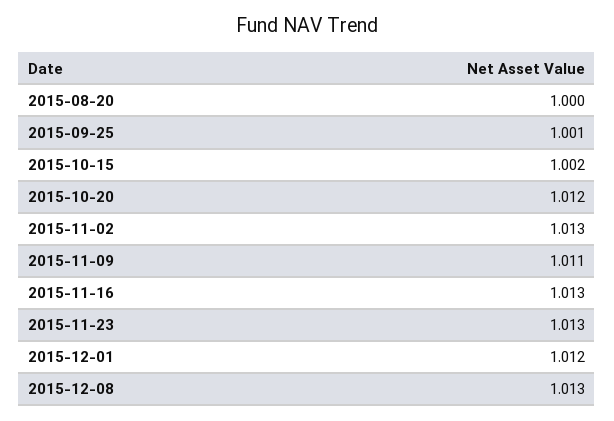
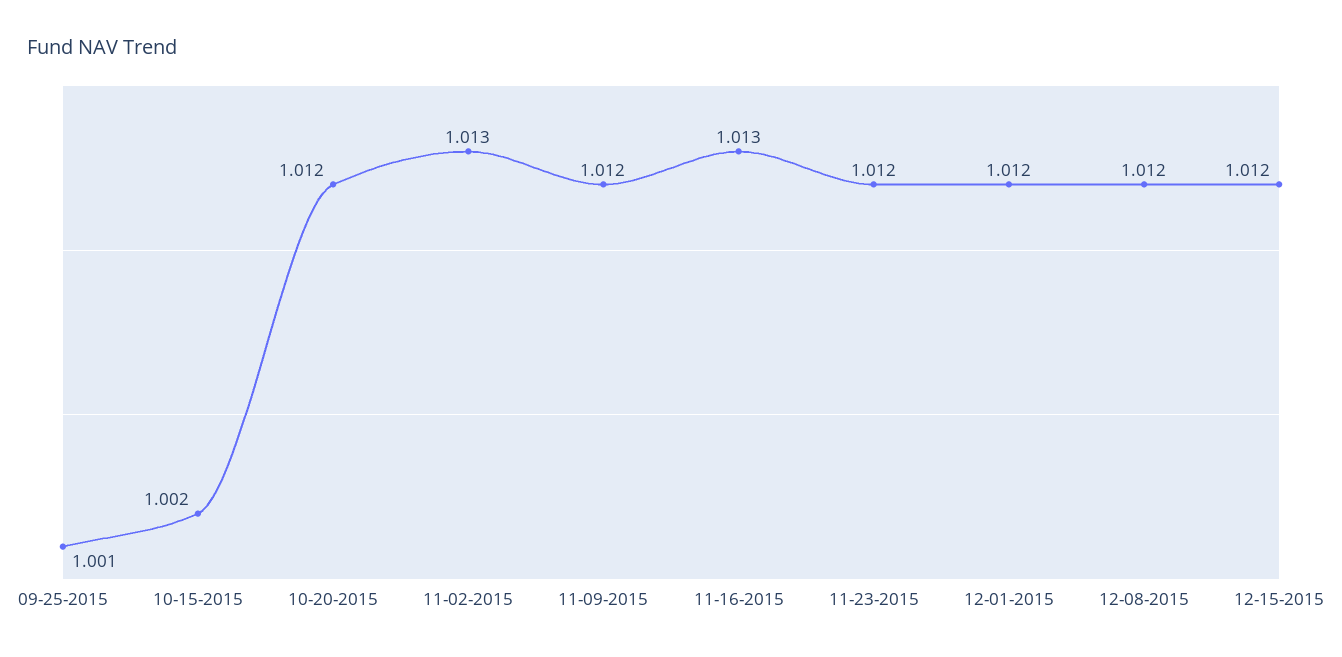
2015-08-20: 1 -> none
2015-11-09: 1.011 -> 1.012
2015-11-23: 1.013 -> 1.012
2015-12-08: 1.013 -> 1.012
12-15-2015: none -> 1.012

